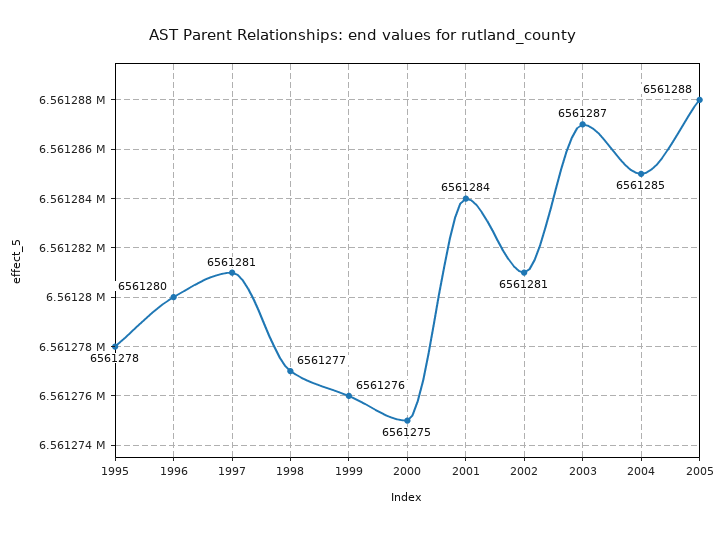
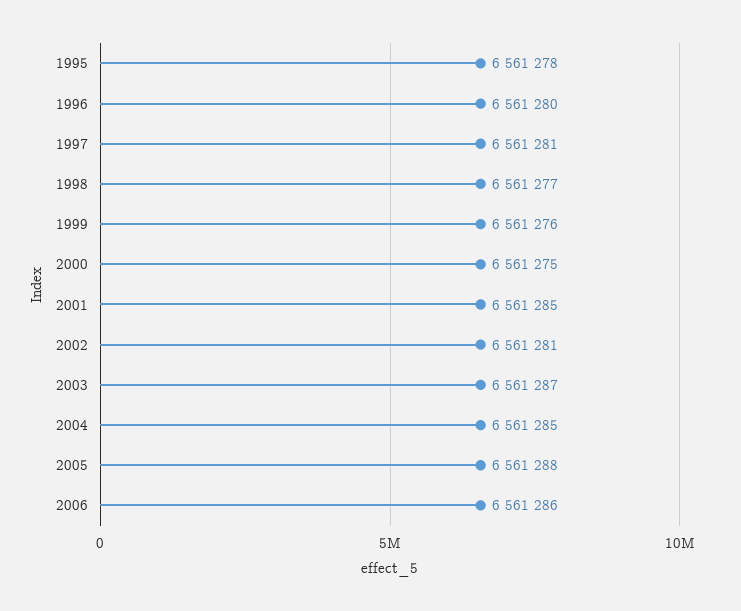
2001: 6561284 -> 6561285
2006: none -> 6561286

